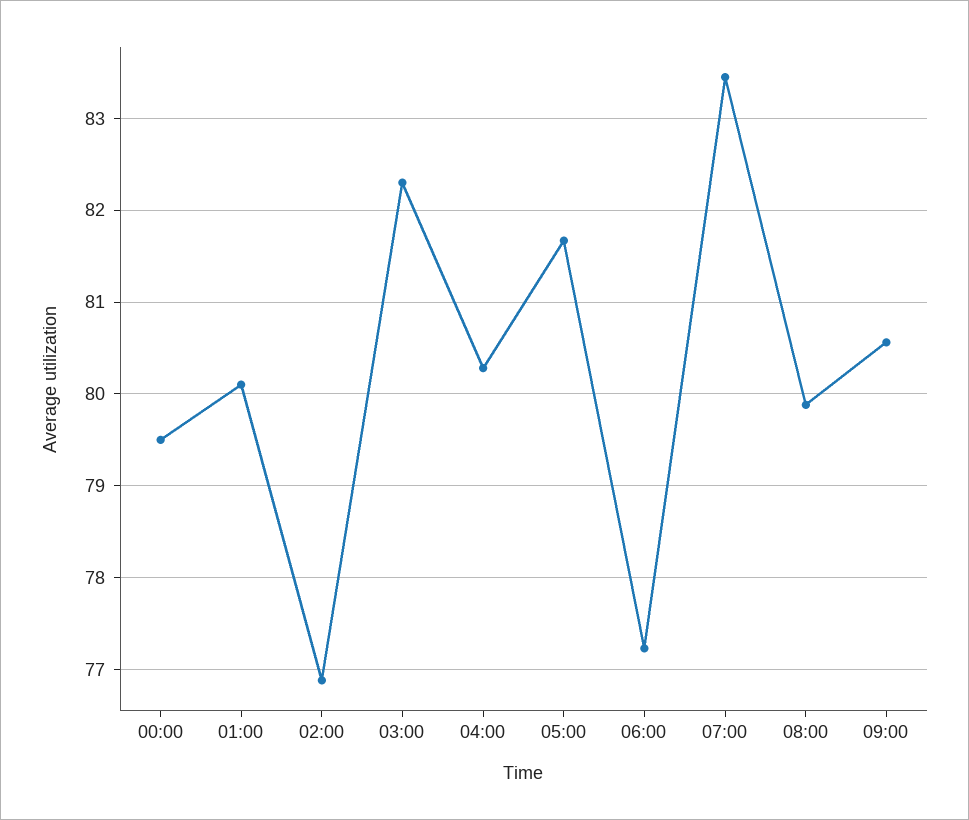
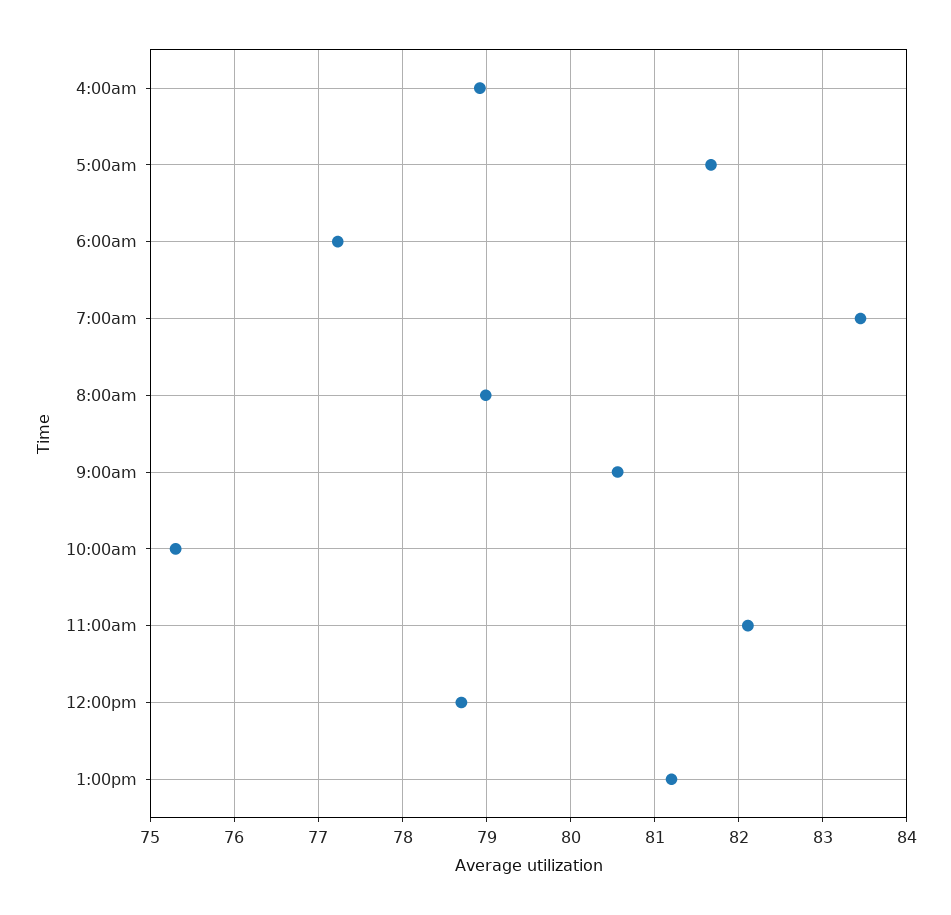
00:00: 79.5 -> none
01:00: 80.1 -> none
02:00: 76.9 -> none
03:00: 82.3 -> none
04:00: 80.3 -> 78.9
08:00: 79.9 -> 79
10:00am: none -> 75.3
11:00am: none -> 82.1
12:00pm: none -> 78.7
1:00pm: none -> 81.2

